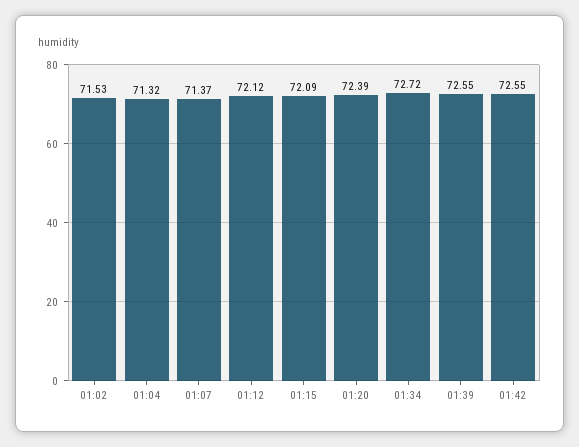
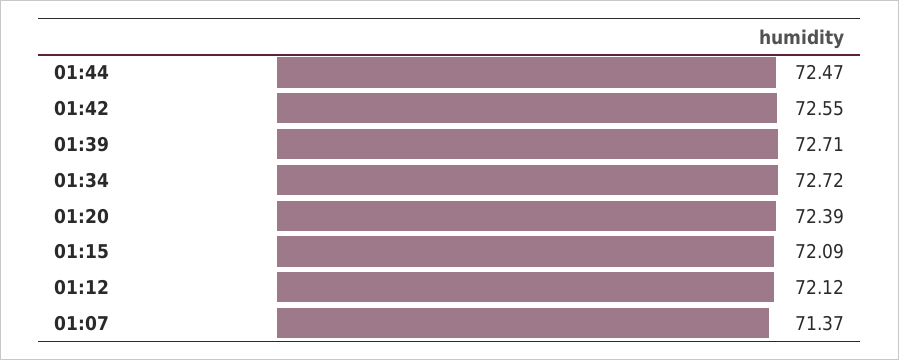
01:02: 71.53 -> none
01:04: 71.32 -> none
01:39: 72.55 -> 72.71
01:44: none -> 72.47

